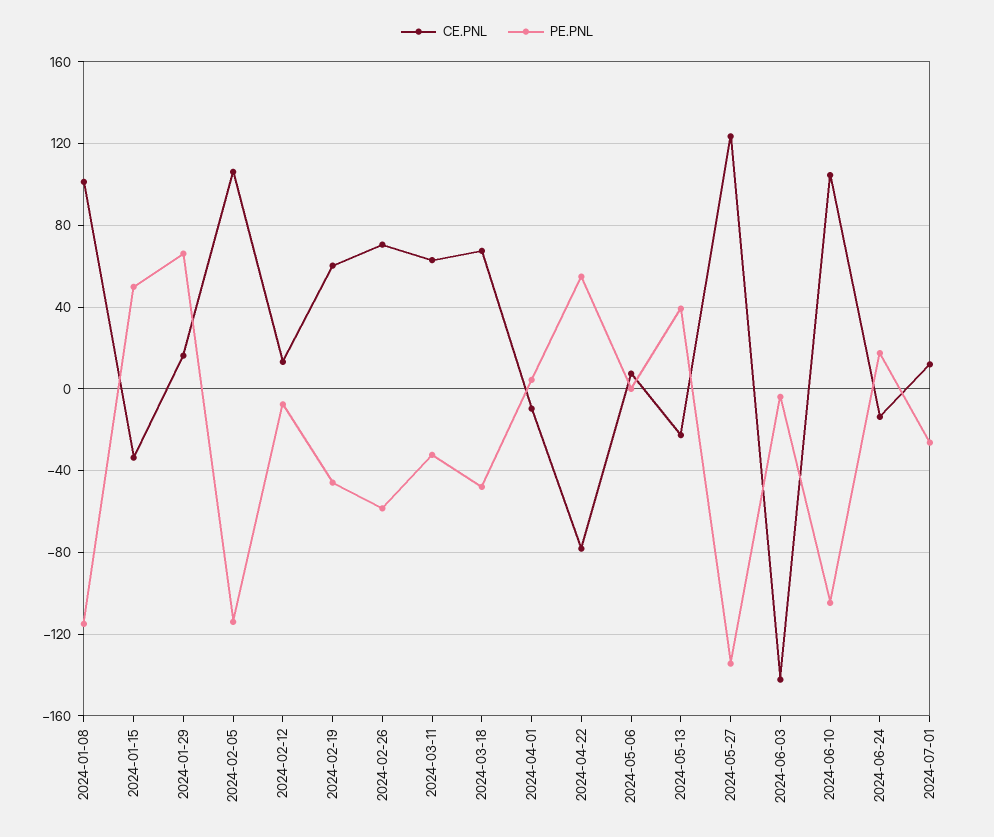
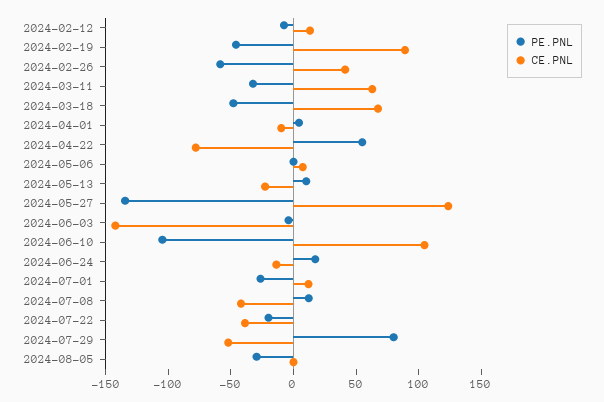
CE.PNL, 2024-01-08: 100 -> none
PE.PNL, 2024-01-08: -115 -> none
CE.PNL, 2024-01-15: -35 -> none
PE.PNL, 2024-01-15: 50 -> none
CE.PNL, 2024-01-29: 15 -> none
PE.PNL, 2024-01-29: 65 -> none
CE.PNL, 2024-02-05: 105 -> none
PE.PNL, 2024-02-05: -115 -> none
CE.PNL, 2024-02-19: 60 -> 90
CE.PNL, 2024-02-26: 70 -> 40
PE.PNL, 2024-05-13: 40 -> 10
PE.PNL, 2024-07-08: none -> 10
CE.PNL, 2024-07-08: none -> -40
PE.PNL, 2024-07-22: none -> -20
CE.PNL, 2024-07-22: none -> -40
PE.PNL, 2024-07-29: none -> 80
CE.PNL, 2024-07-29: none -> -50
PE.PNL, 2024-08-05: none -> -30
CE.PNL, 2024-08-05: none -> 0

